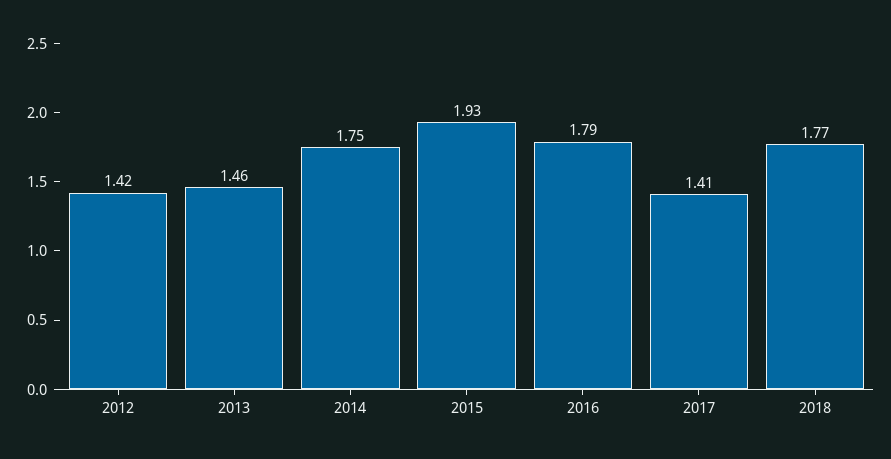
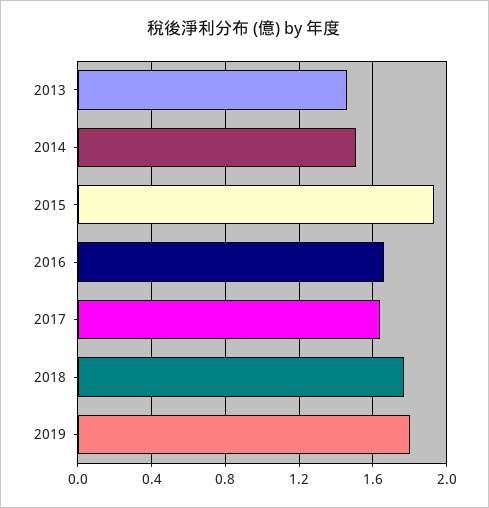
2012: 1.42 -> none
2014: 1.75 -> 1.5
2016: 1.79 -> 1.65
2017: 1.41 -> 1.65
2019: none -> 1.8

